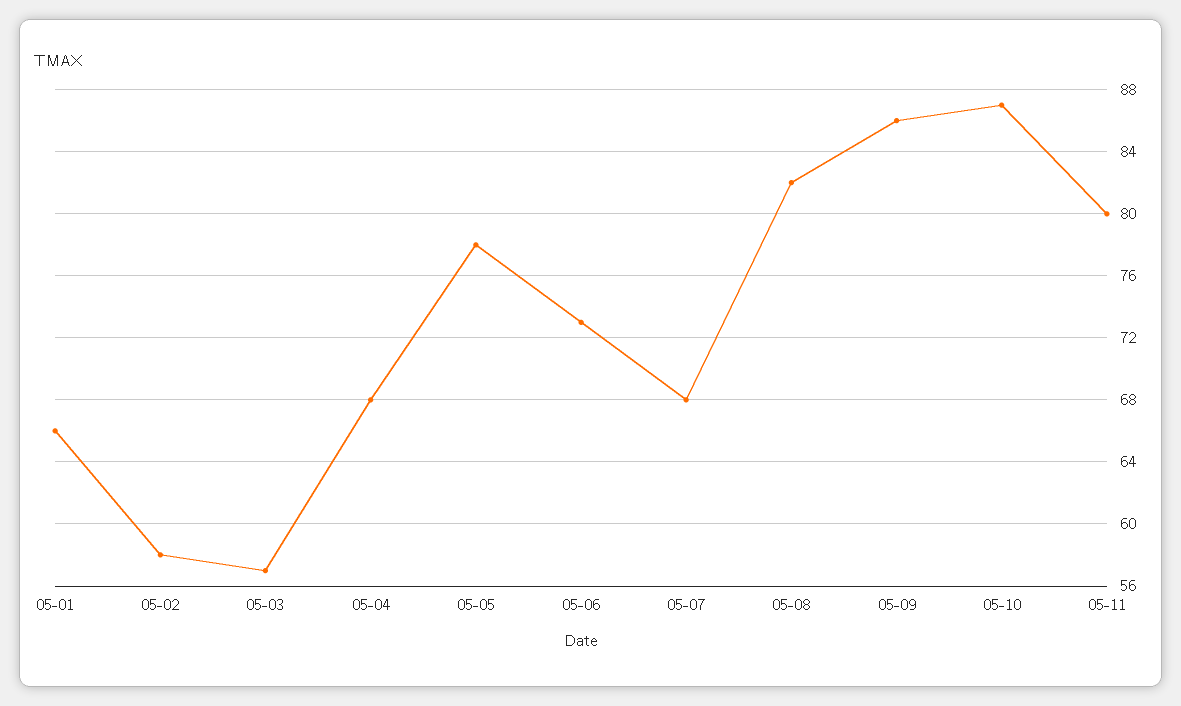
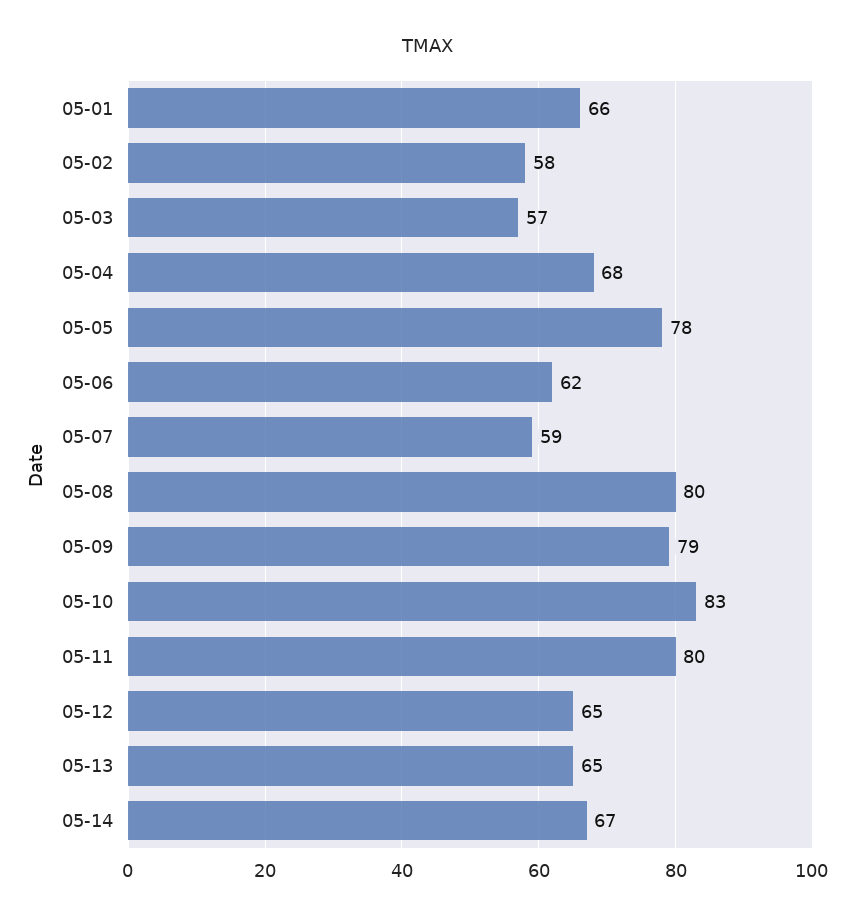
05-06: 73 -> 62
05-07: 68 -> 59
05-08: 82 -> 80
05-09: 86 -> 79
05-10: 87 -> 83
05-12: none -> 65
05-13: none -> 65
05-14: none -> 67

